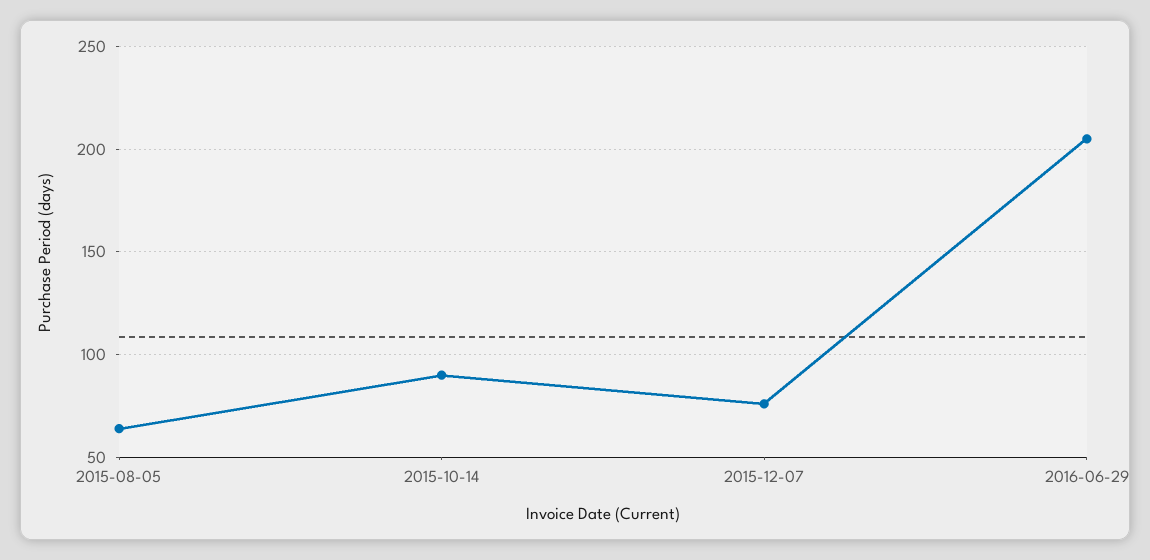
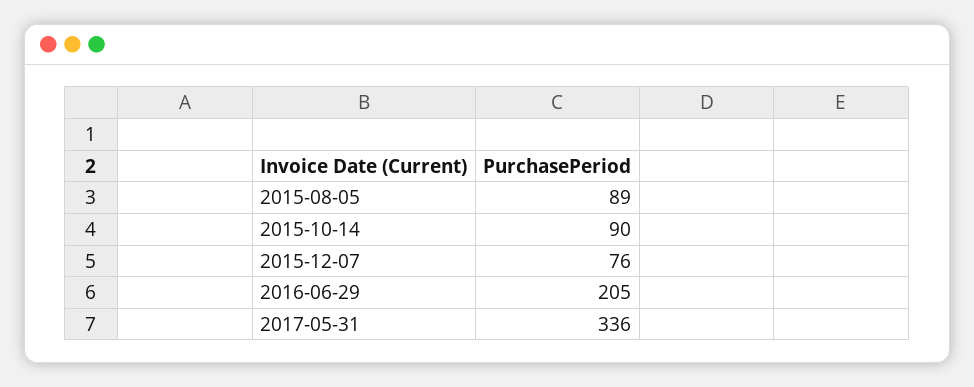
2015-08-05: 65 -> 89
2017-05-31: none -> 336

